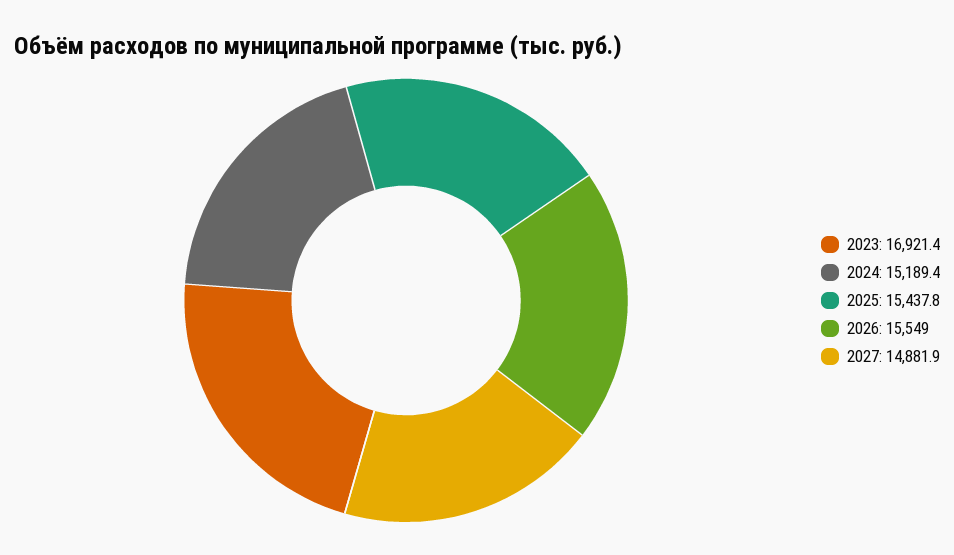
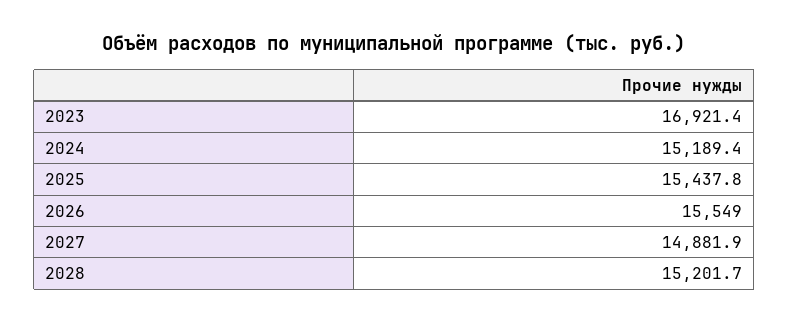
2028: none -> 15201.7

